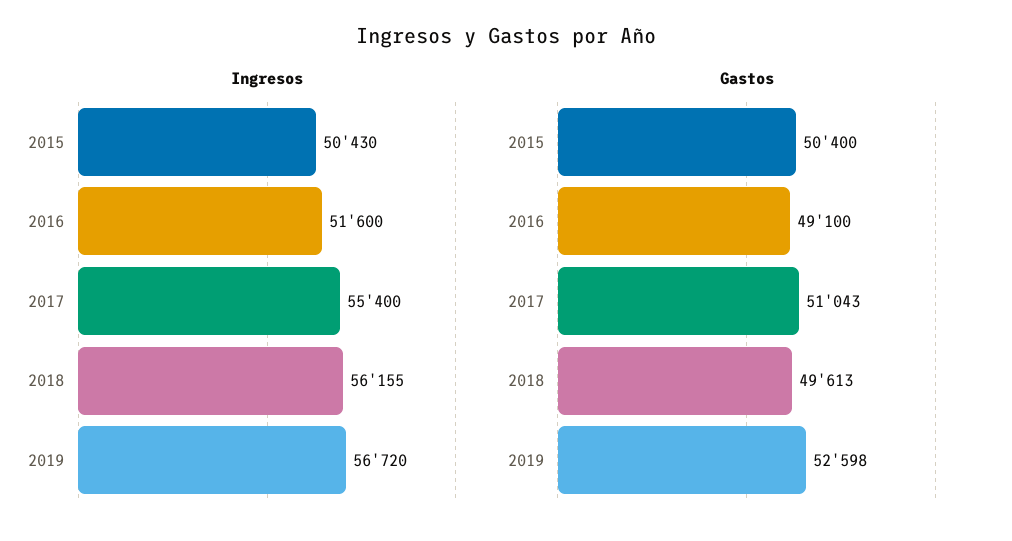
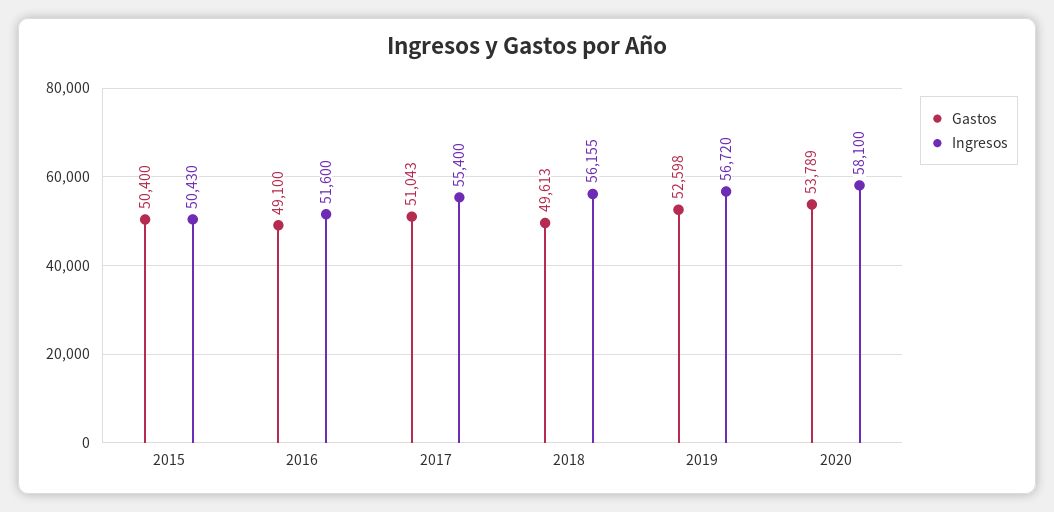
Gastos, 2020: none -> 53789
Ingresos, 2020: none -> 58100

